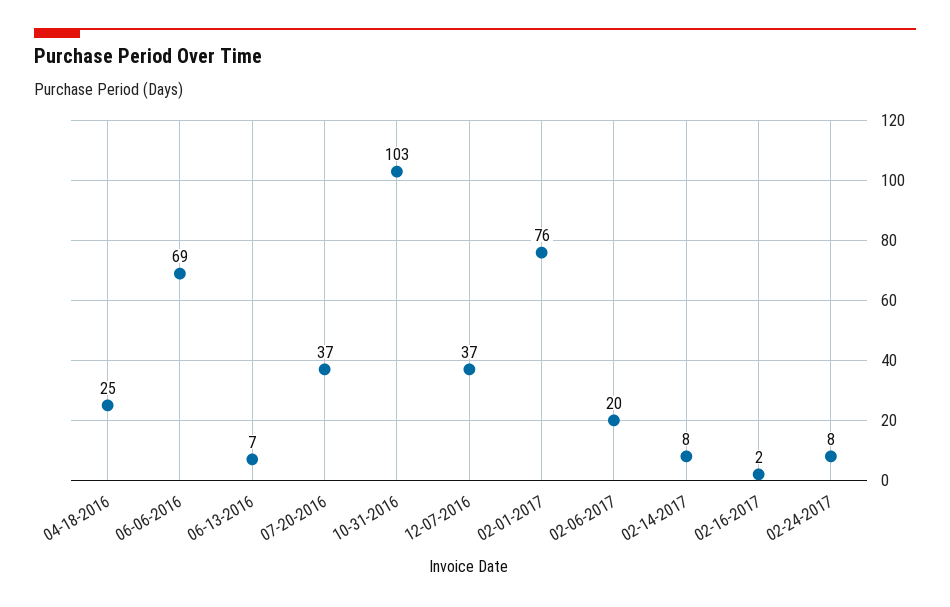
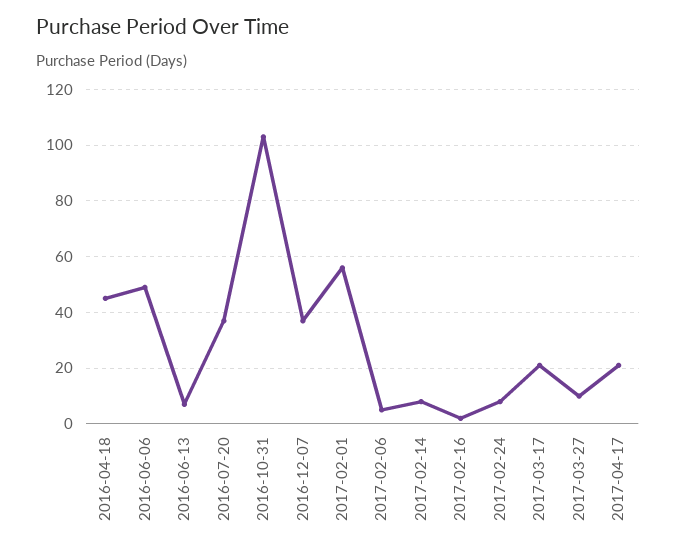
04-18-2016: 25 -> 45
06-06-2016: 69 -> 50
02-01-2017: 76 -> 55
02-06-2017: 20 -> 5
2017-03-17: none -> 20
2017-03-27: none -> 10
2017-04-17: none -> 20

